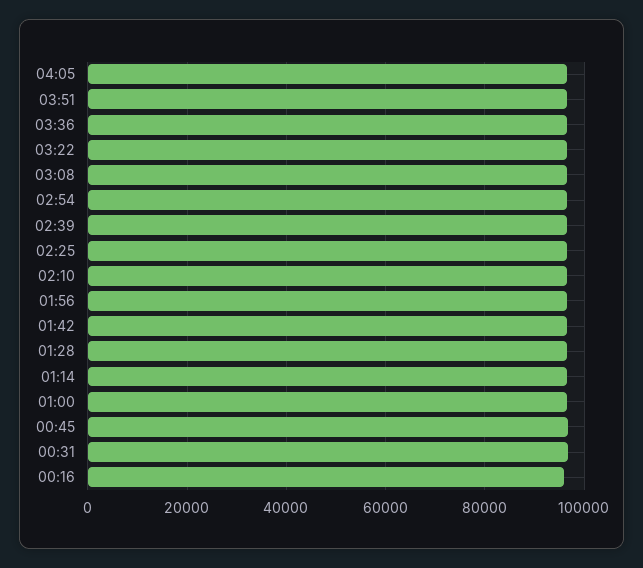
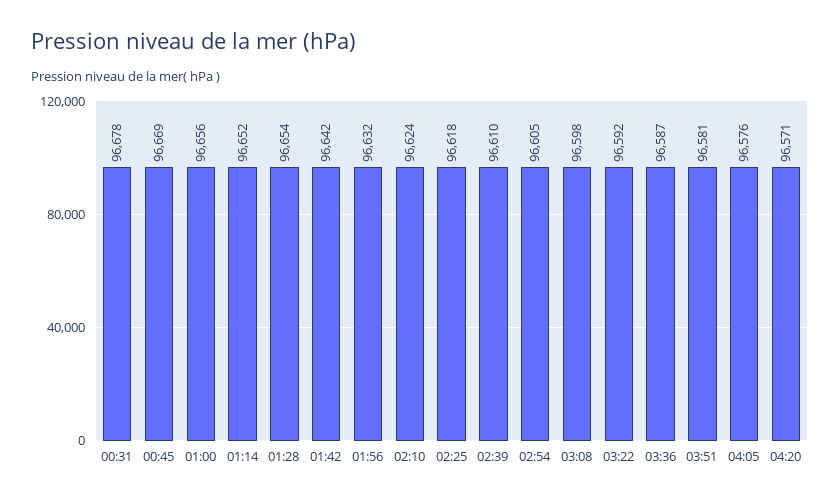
00:16: 96000 -> none
04:20: none -> 96571

